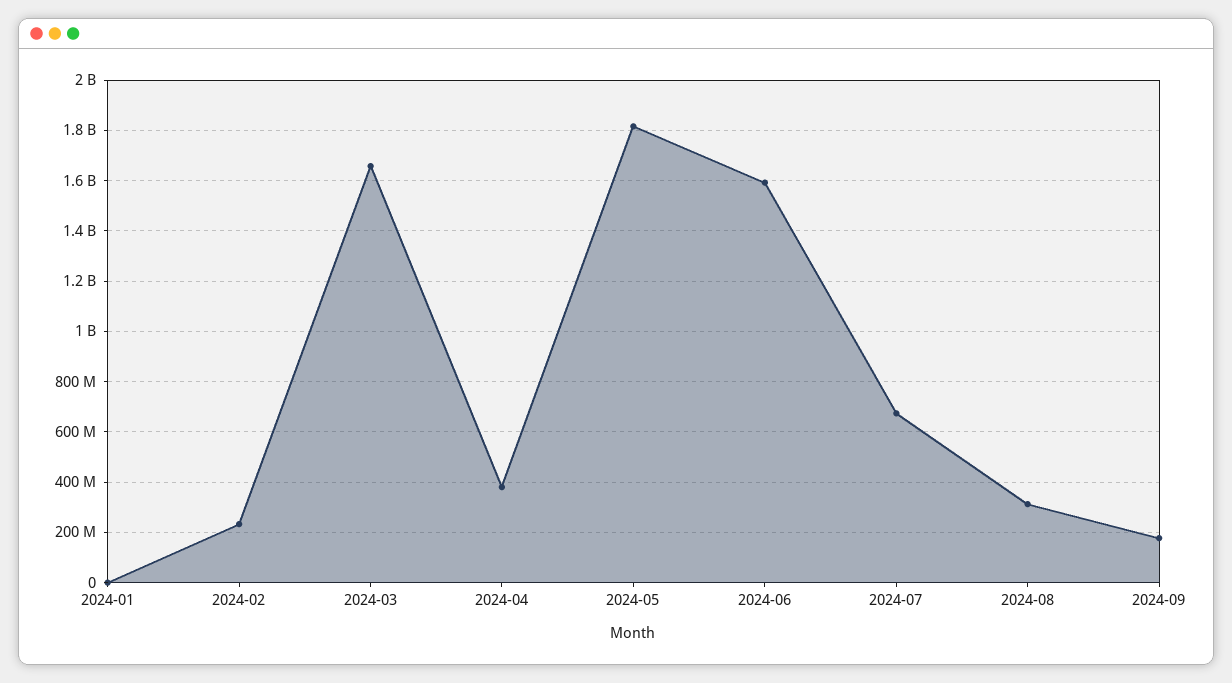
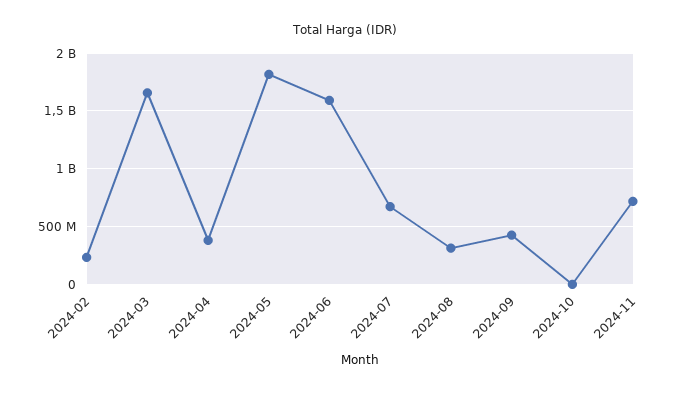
2024-01: 0 -> none
2024-09: 175000000 -> 400000000
2024-10: none -> 0
2024-11: none -> 700000000

